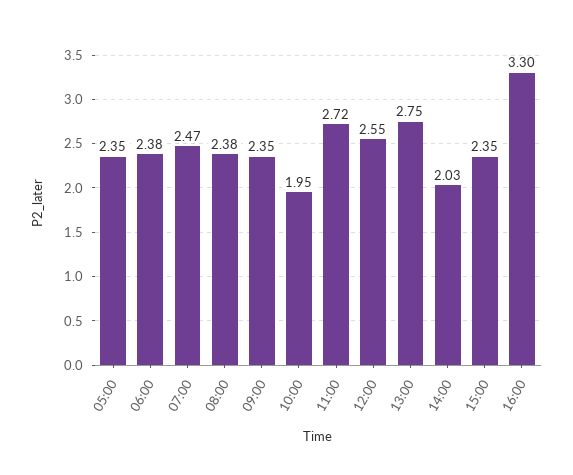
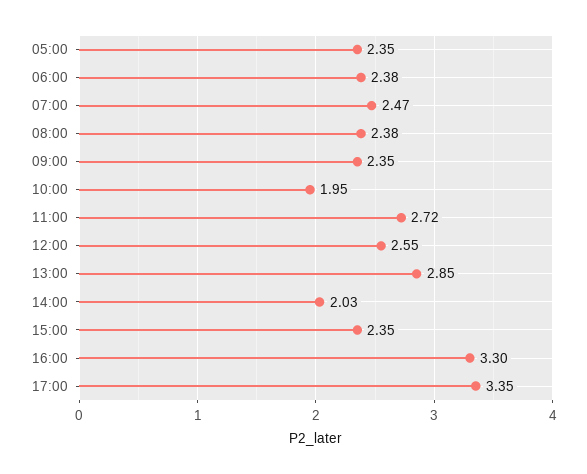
13:00: 2.75 -> 2.85
17:00: none -> 3.35

